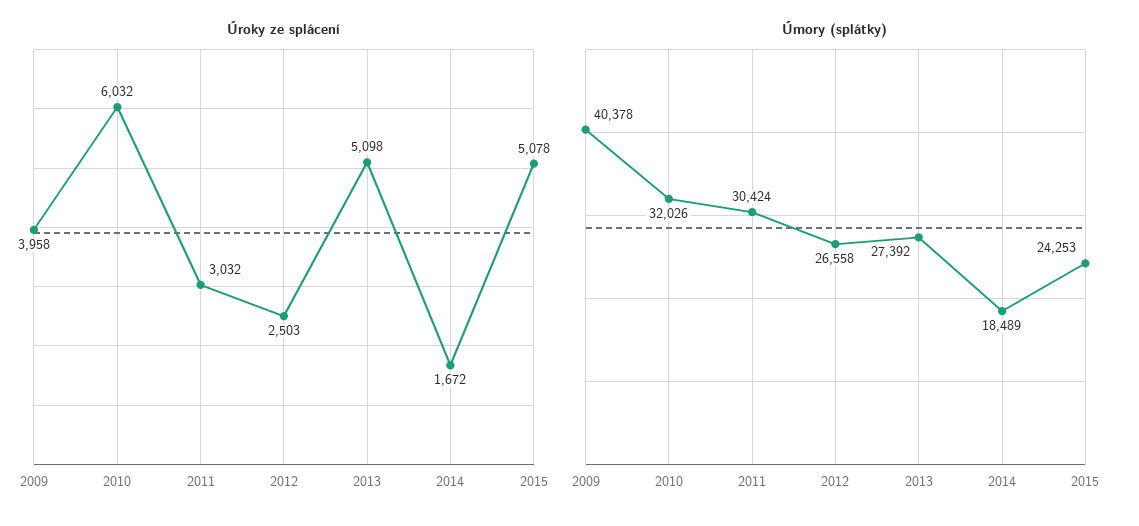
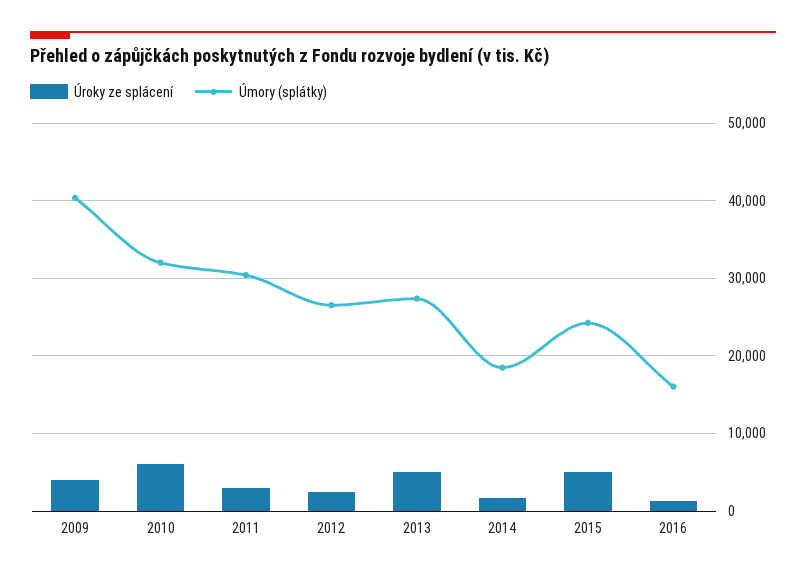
Úroky ze splácení, 2016: none -> 1000
Úmory (splátky), 2016: none -> 16000

